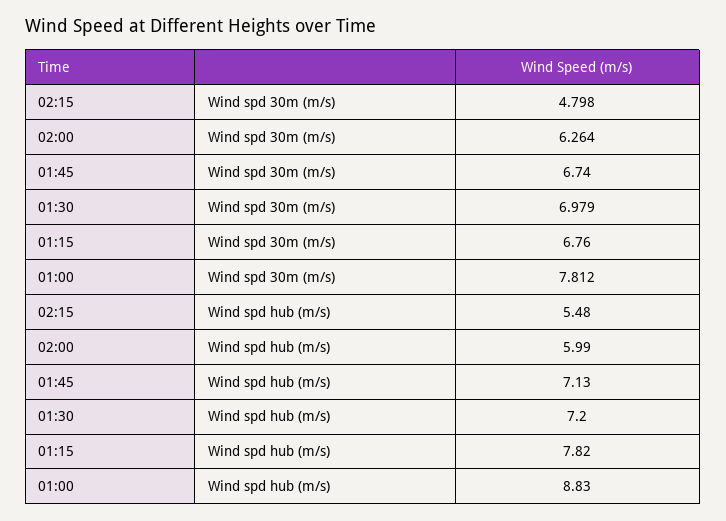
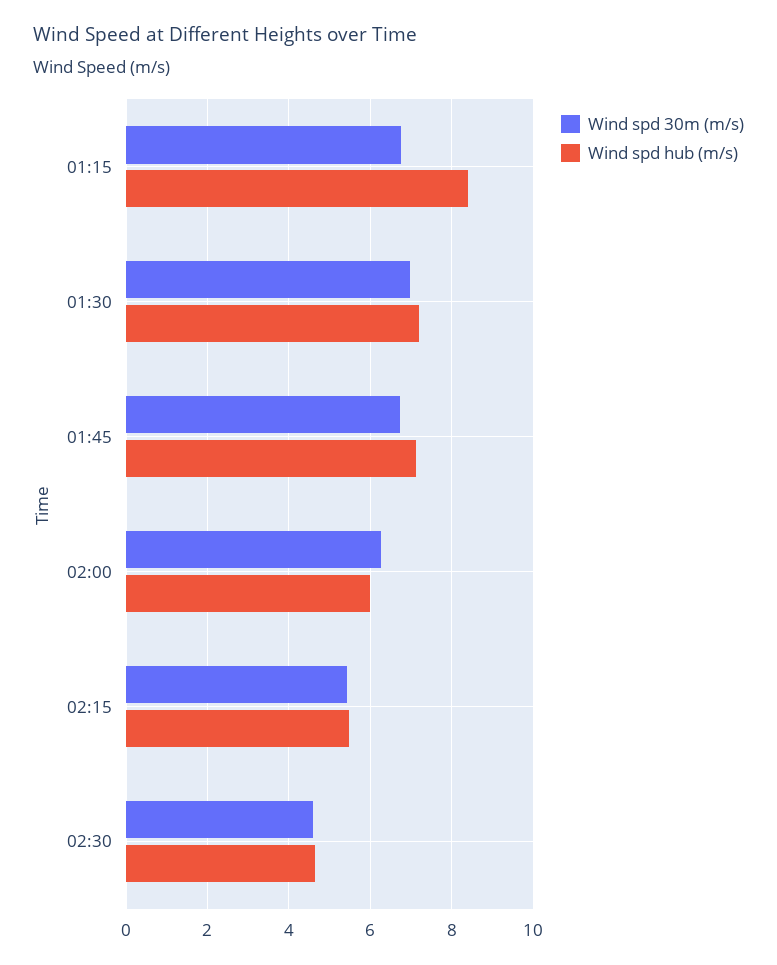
Wind spd 30m (m/s), 02:15: 4.798 -> 5.4
Wind spd 30m (m/s), 01:00: 7.812 -> none
Wind spd hub (m/s), 01:15: 7.82 -> 8.4
Wind spd hub (m/s), 01:00: 8.83 -> none
Wind spd 30m (m/s), 02:30: none -> 4.6
Wind spd hub (m/s), 02:30: none -> 4.6

